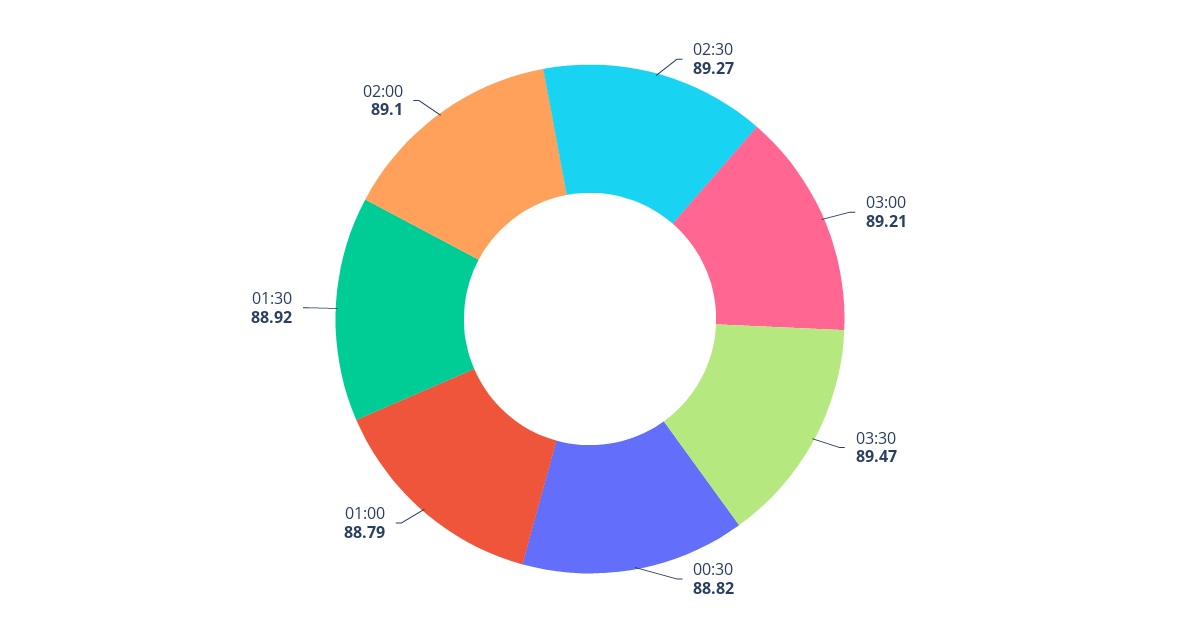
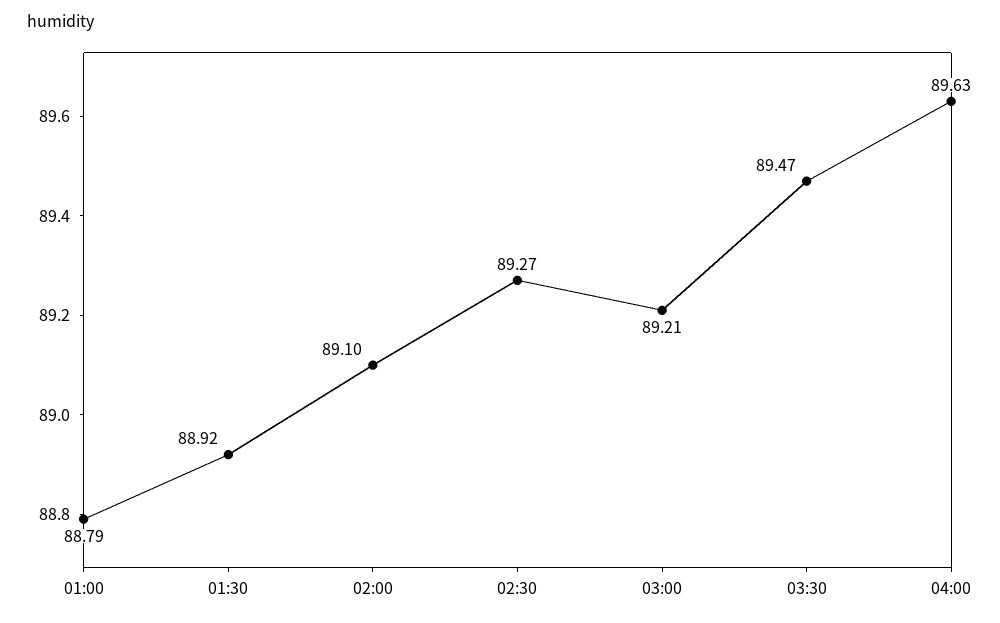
00:30: 88.82 -> none
04:00: none -> 89.63

